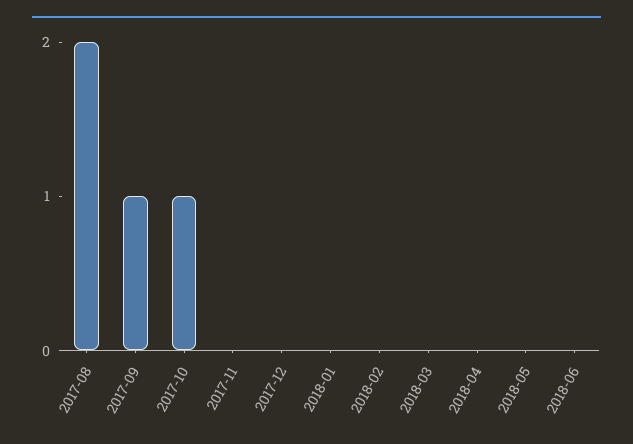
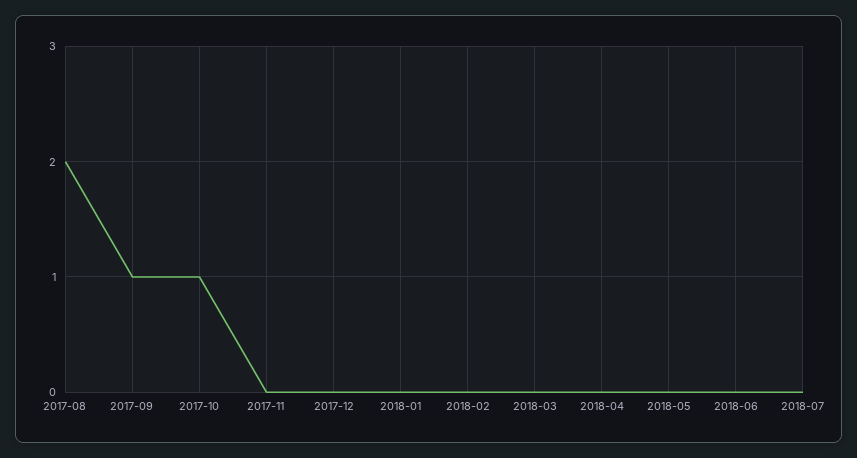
2018-07: none -> 0

